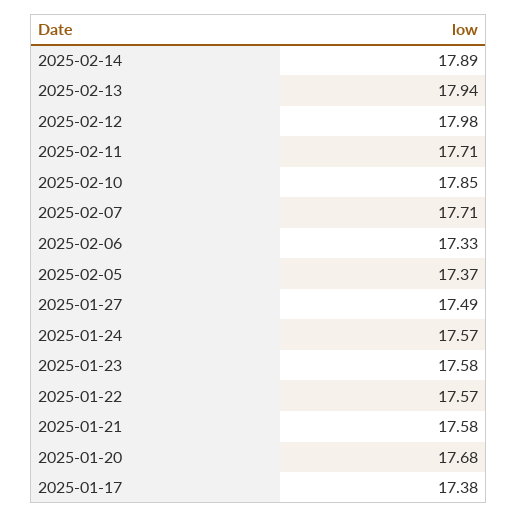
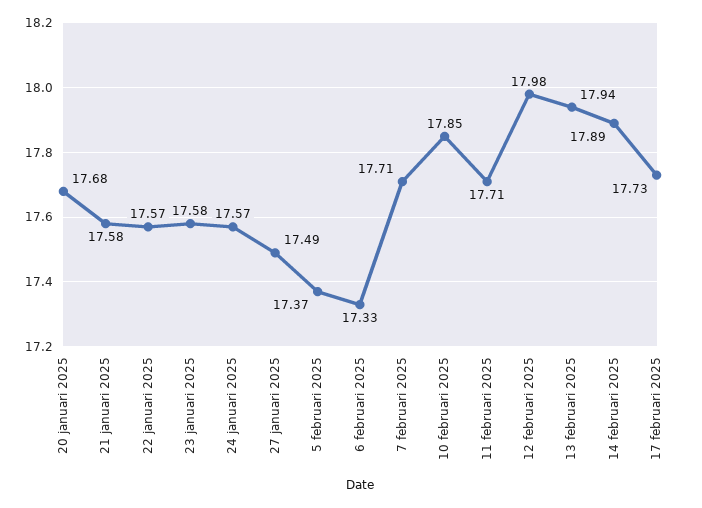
2025-01-17: 17.38 -> none
17 februari 2025: none -> 17.73

